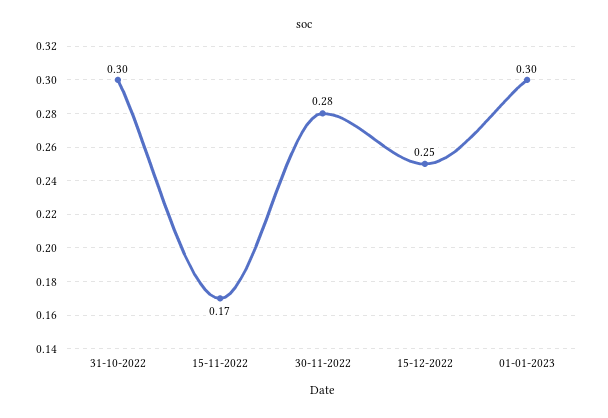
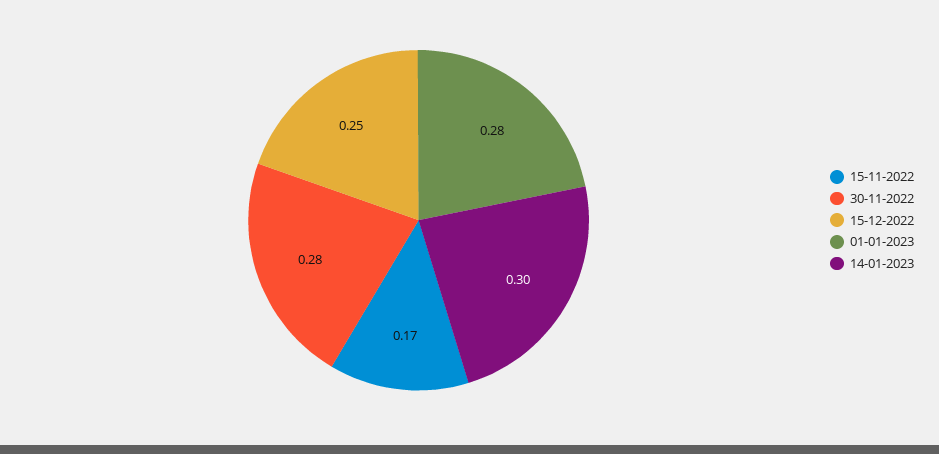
31-10-2022: 0.3 -> none
01-01-2023: 0.3 -> 0.28
14-01-2023: none -> 0.3

